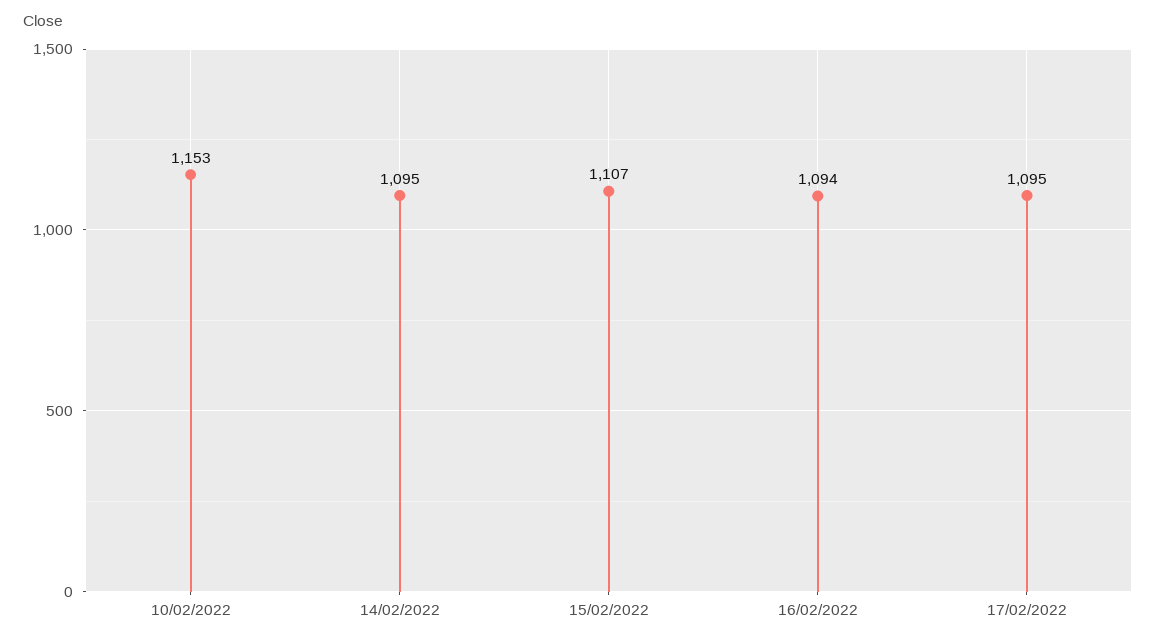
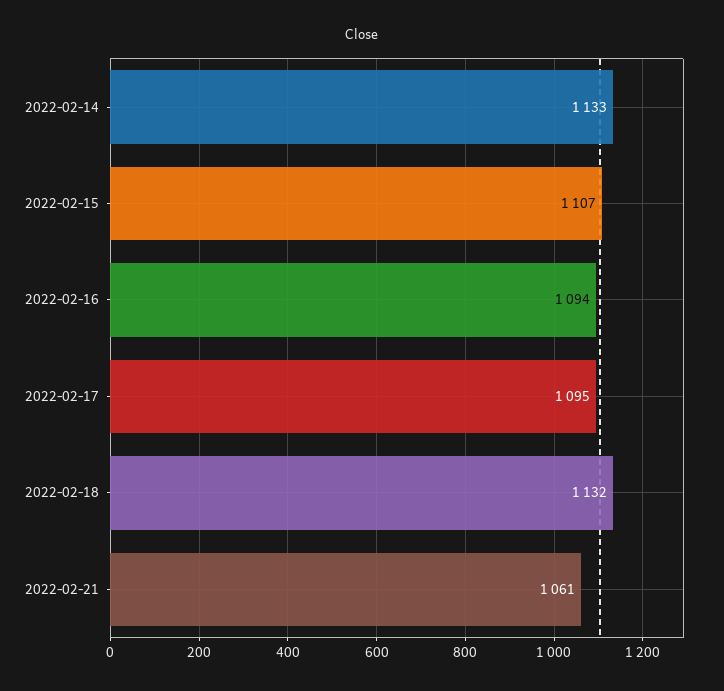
10/02/2022: 1153 -> none
14/02/2022: 1095 -> 1133
2022-02-18: none -> 1132
2022-02-21: none -> 1061

